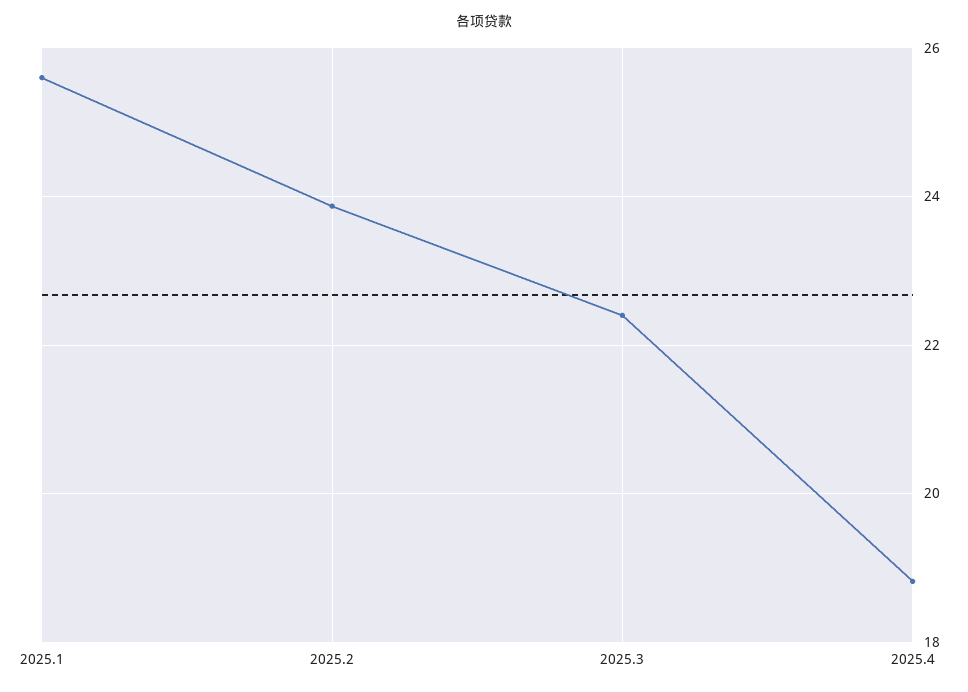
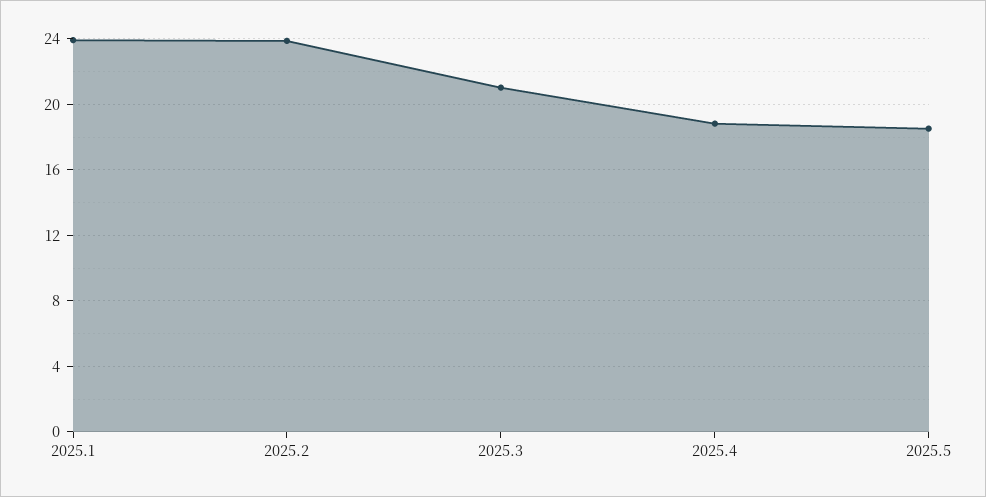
2025.1: 25.6 -> 24
2025.3: 22.4 -> 21
2025.5: none -> 18.5

